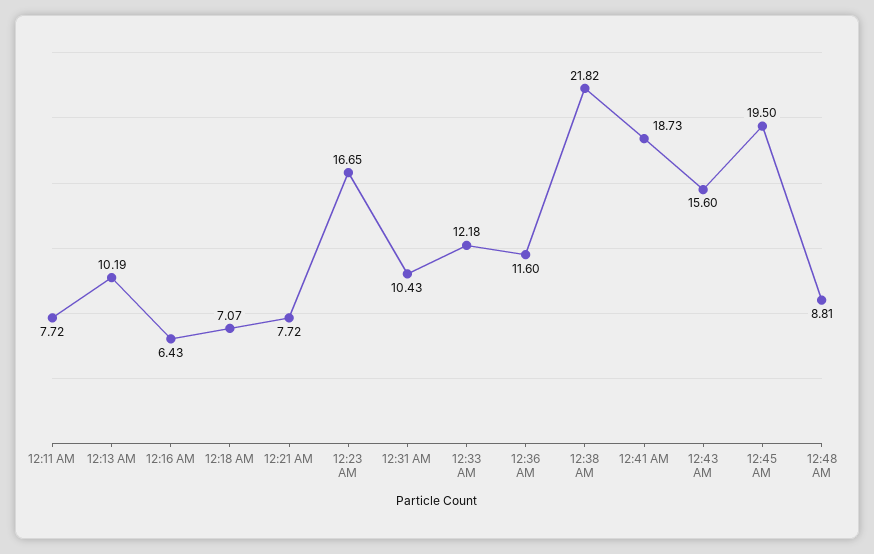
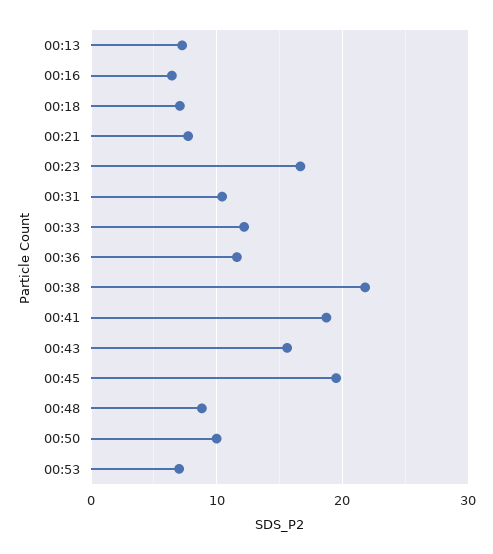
12:11 AM: 7.72 -> none
12:13 AM: 10.19 -> 7
00:50: none -> 10
00:53: none -> 7

